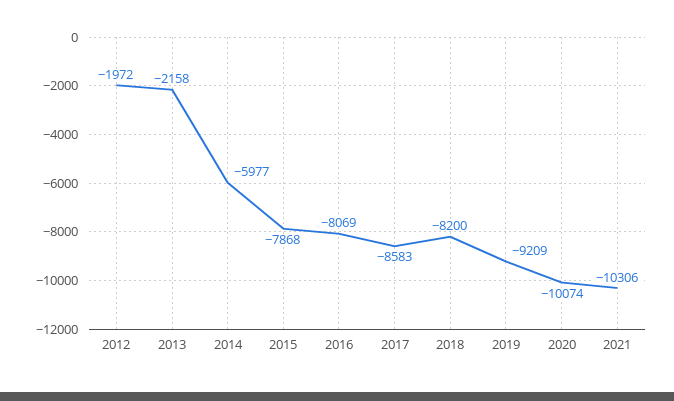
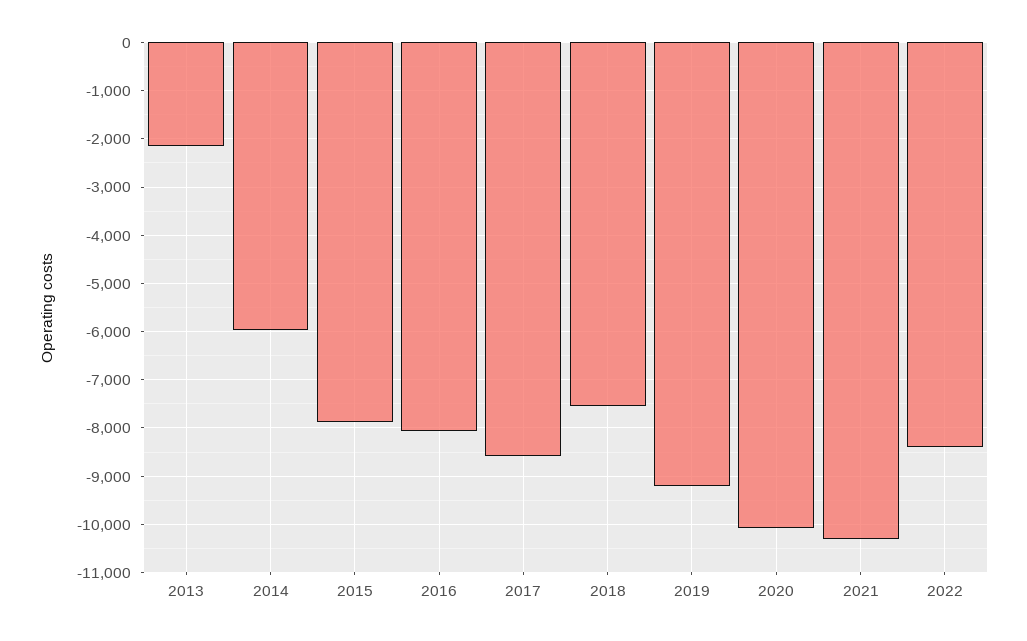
2012: -1972 -> none
2018: -8200 -> -7600
2022: none -> -8400

